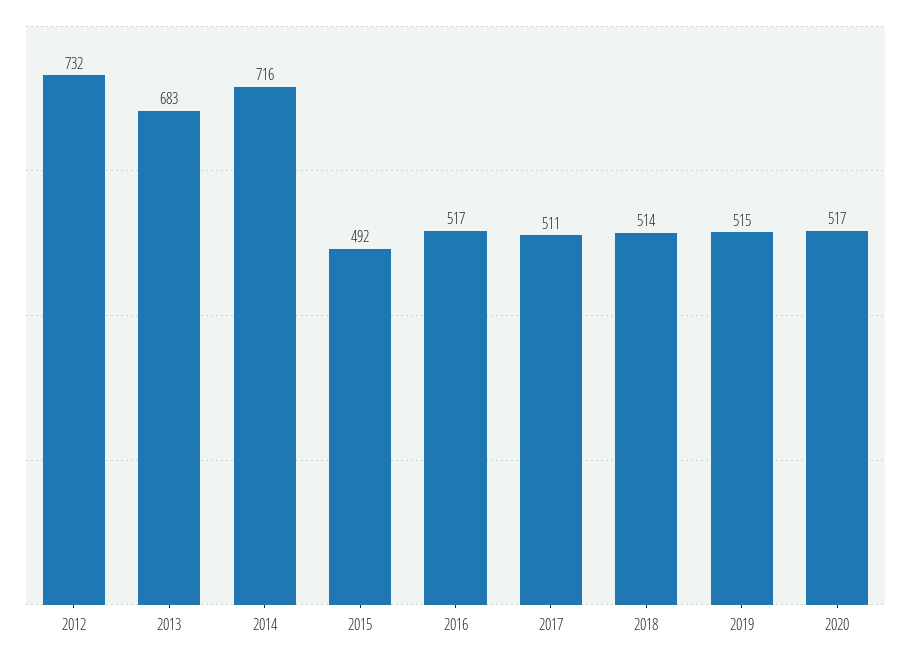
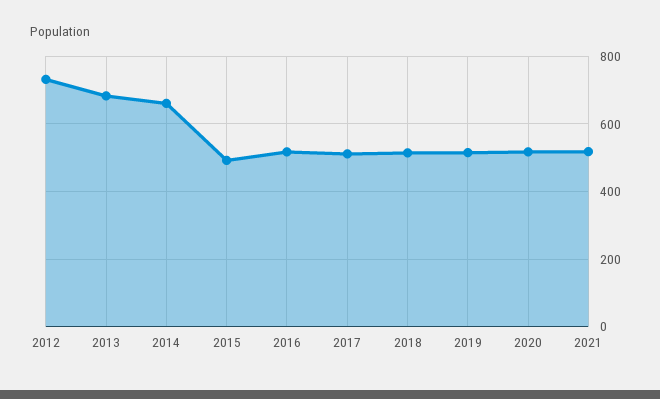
2014: 716 -> 660
2021: none -> 520

